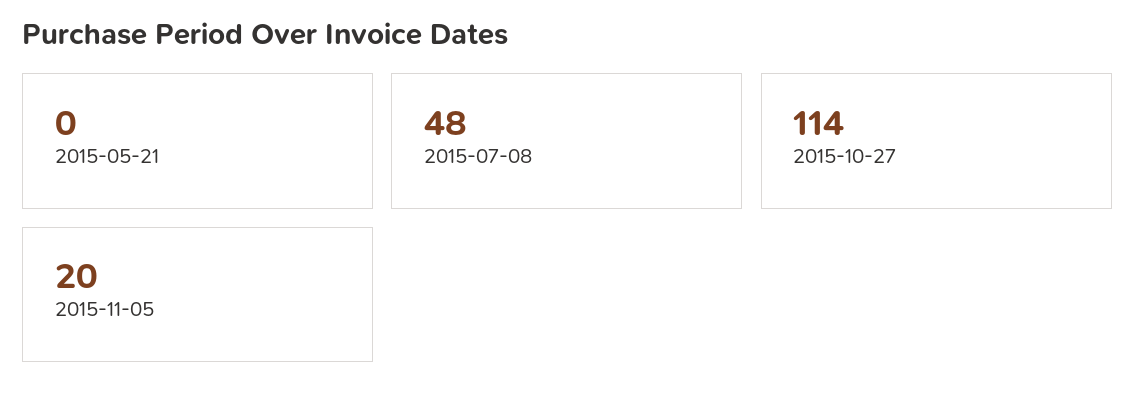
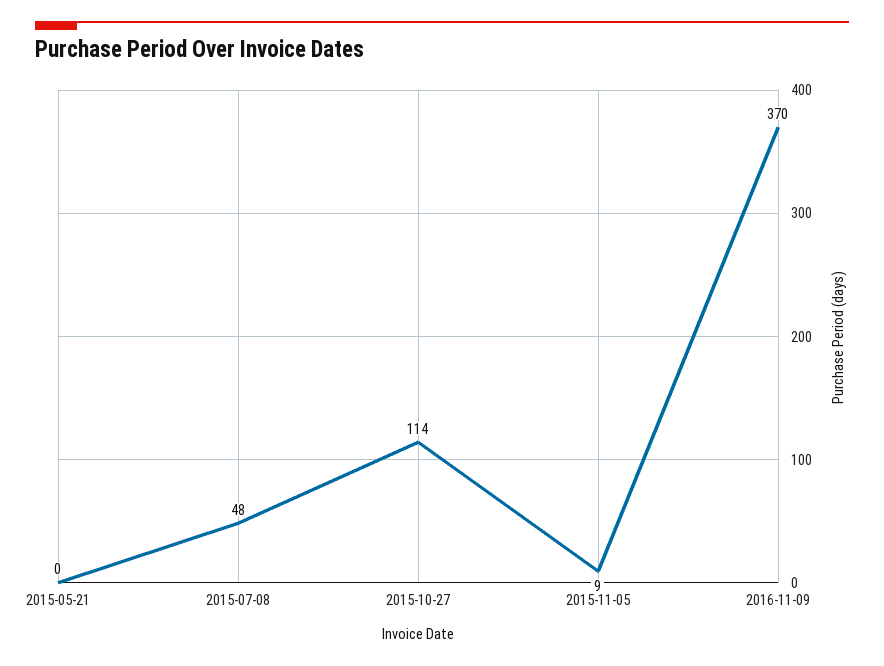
2015-11-05: 20 -> 9
2016-11-09: none -> 370

